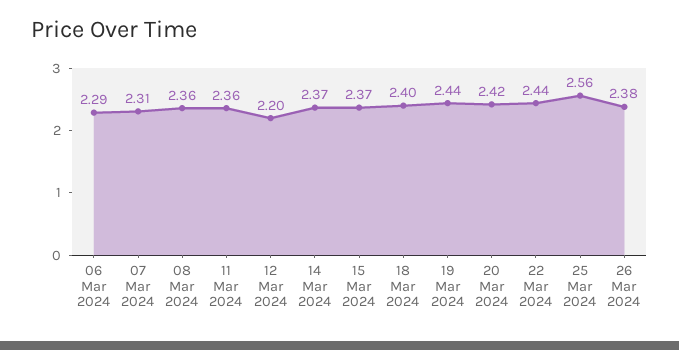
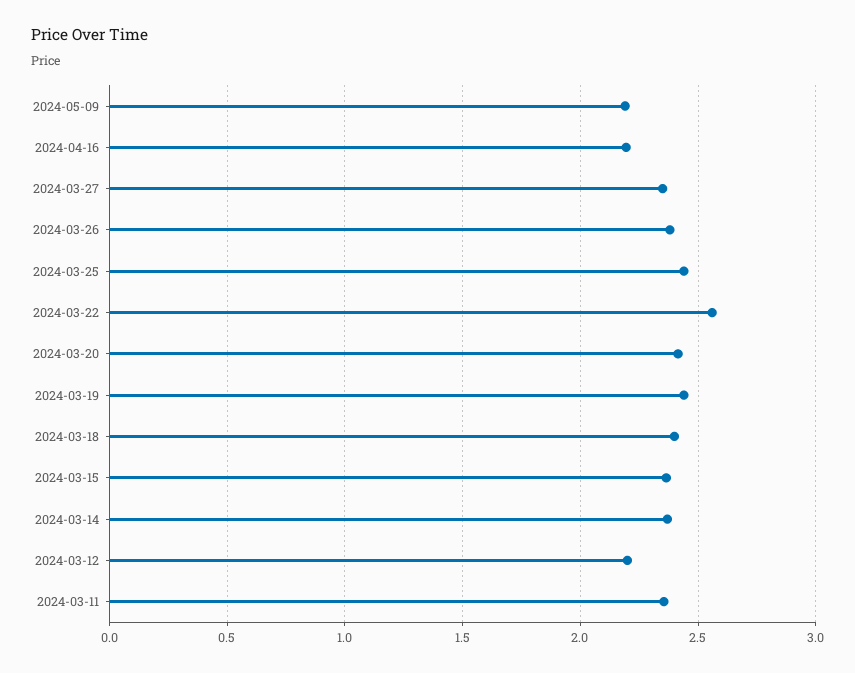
06 Mar 2024: 2.29 -> none
07 Mar 2024: 2.31 -> none
08 Mar 2024: 2.36 -> none
22 Mar 2024: 2.44 -> 2.55
25 Mar 2024: 2.56 -> 2.45
2024-05-09: none -> 2.2
2024-04-16: none -> 2.2
2024-03-27: none -> 2.35

